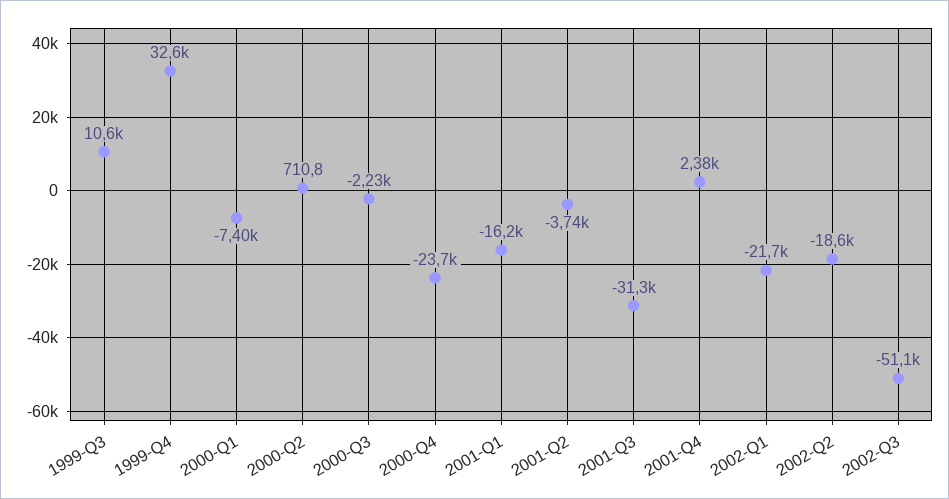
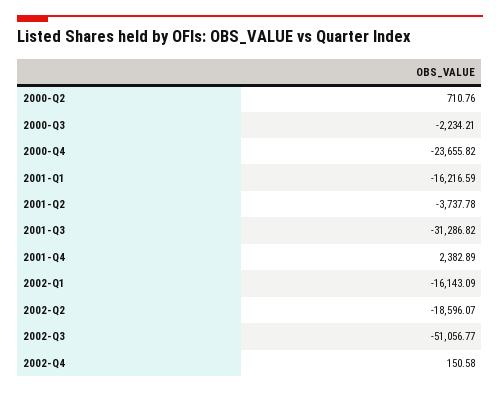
1999-Q3: 10600 -> none
1999-Q4: 32600 -> none
2000-Q1: -7400 -> none
2002-Q1: -21700 -> -16143.09
2002-Q4: none -> 150.58

